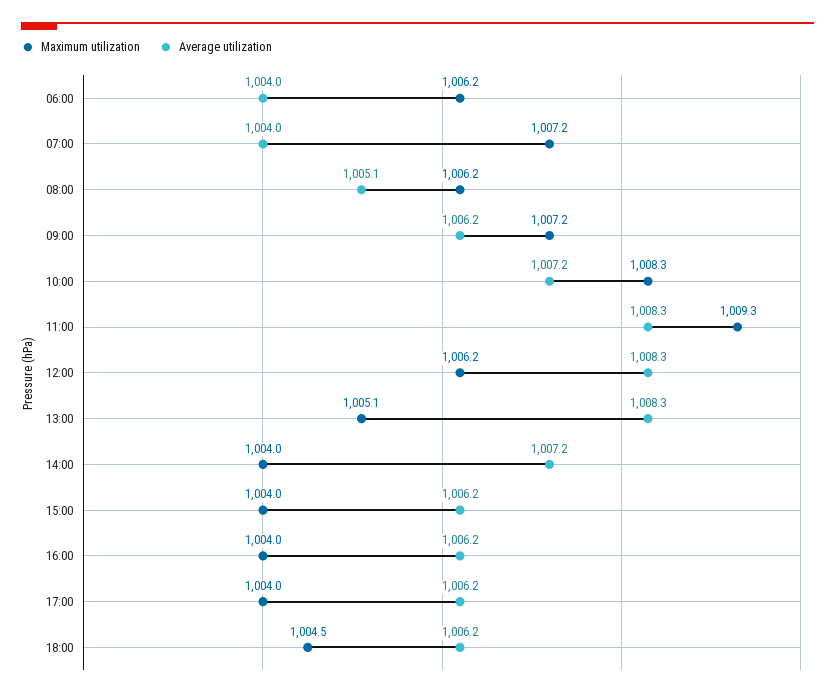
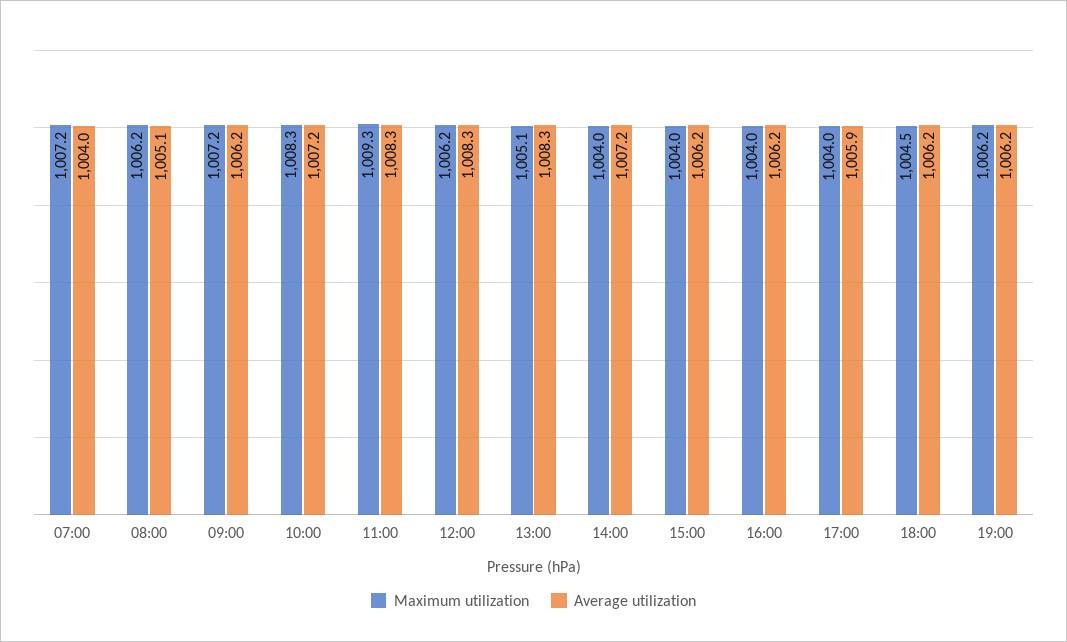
Maximum utilization, 06:00: 1006.2 -> none
Average utilization, 06:00: 1004 -> none
Average utilization, 17:00: 1006.2 -> 1005.9
Maximum utilization, 19:00: none -> 1006.2
Average utilization, 19:00: none -> 1006.2

